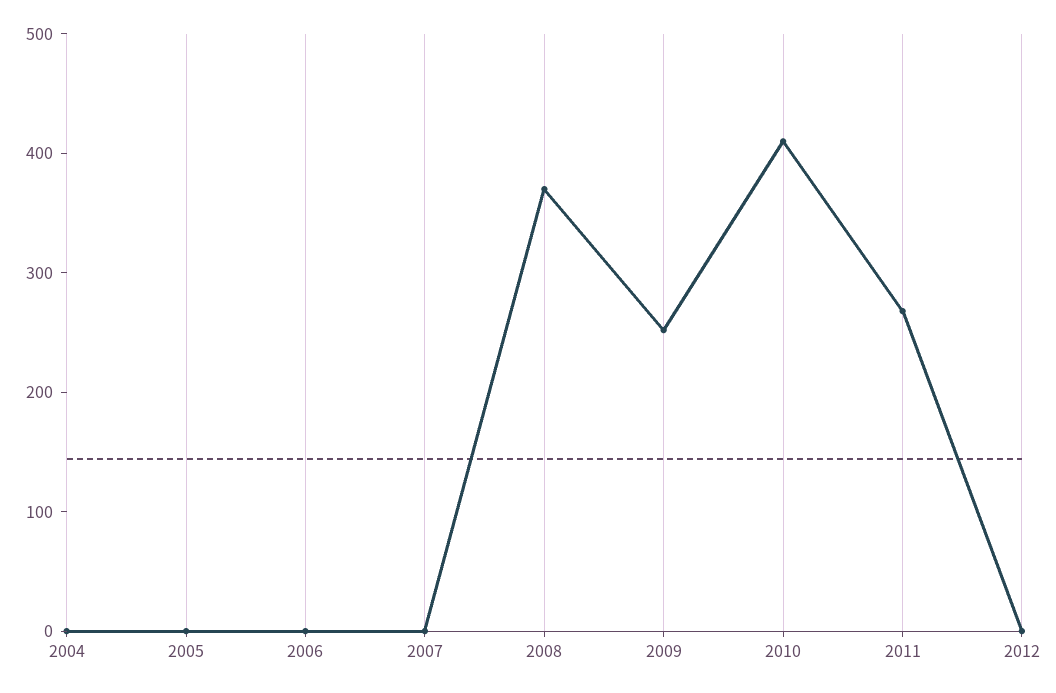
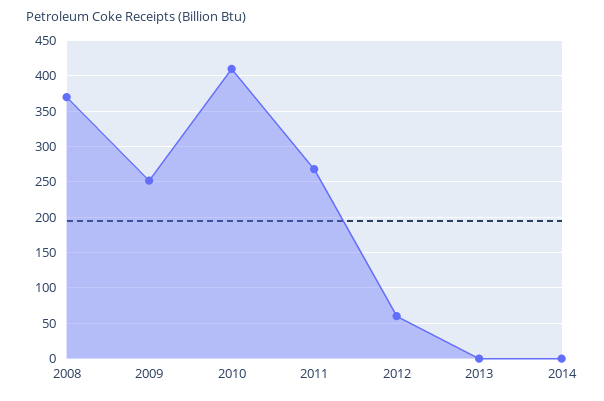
2004: 0 -> none
2005: 0 -> none
2006: 0 -> none
2007: 0 -> none
2012: 0 -> 60
2013: none -> 0
2014: none -> 0

